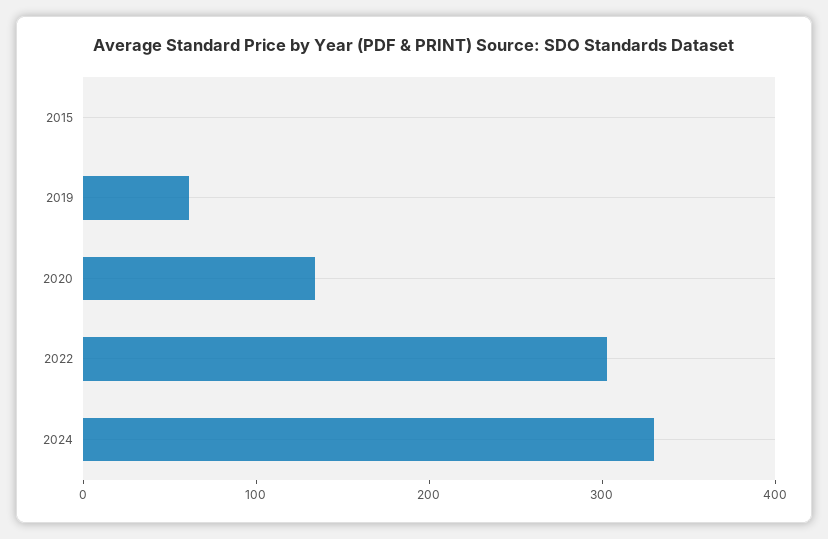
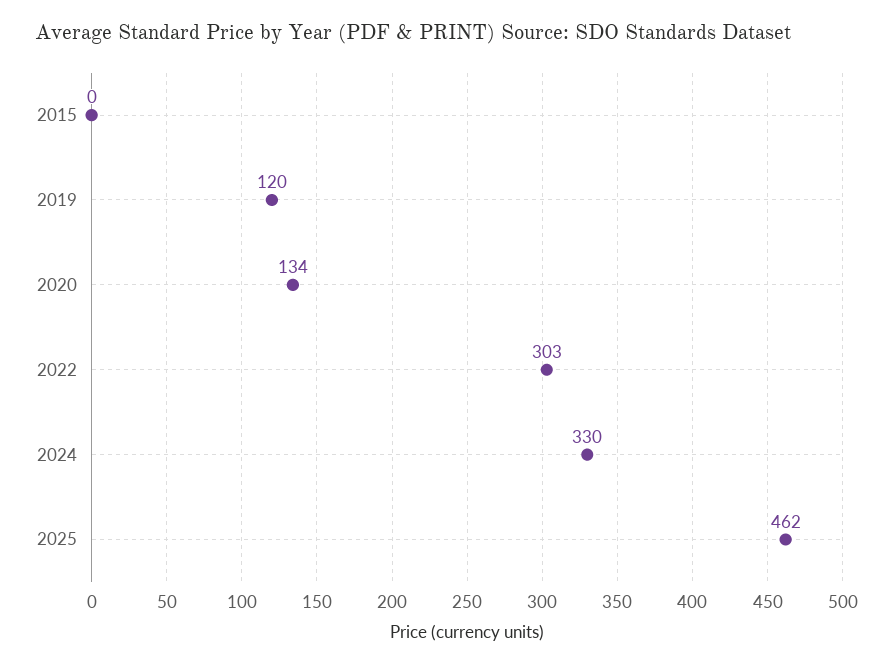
2019: 60 -> 120
2025: none -> 462

